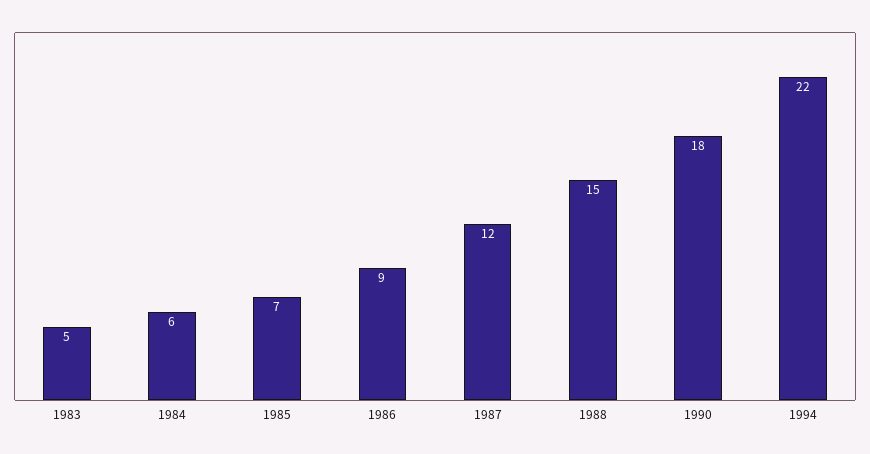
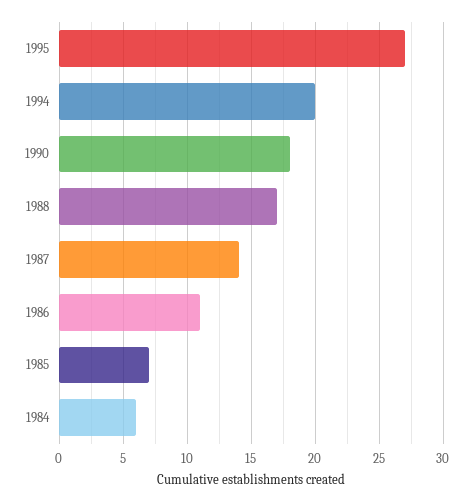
1983: 5 -> none
1986: 9 -> 11
1987: 12 -> 14
1988: 15 -> 17
1994: 22 -> 20
1995: none -> 27

